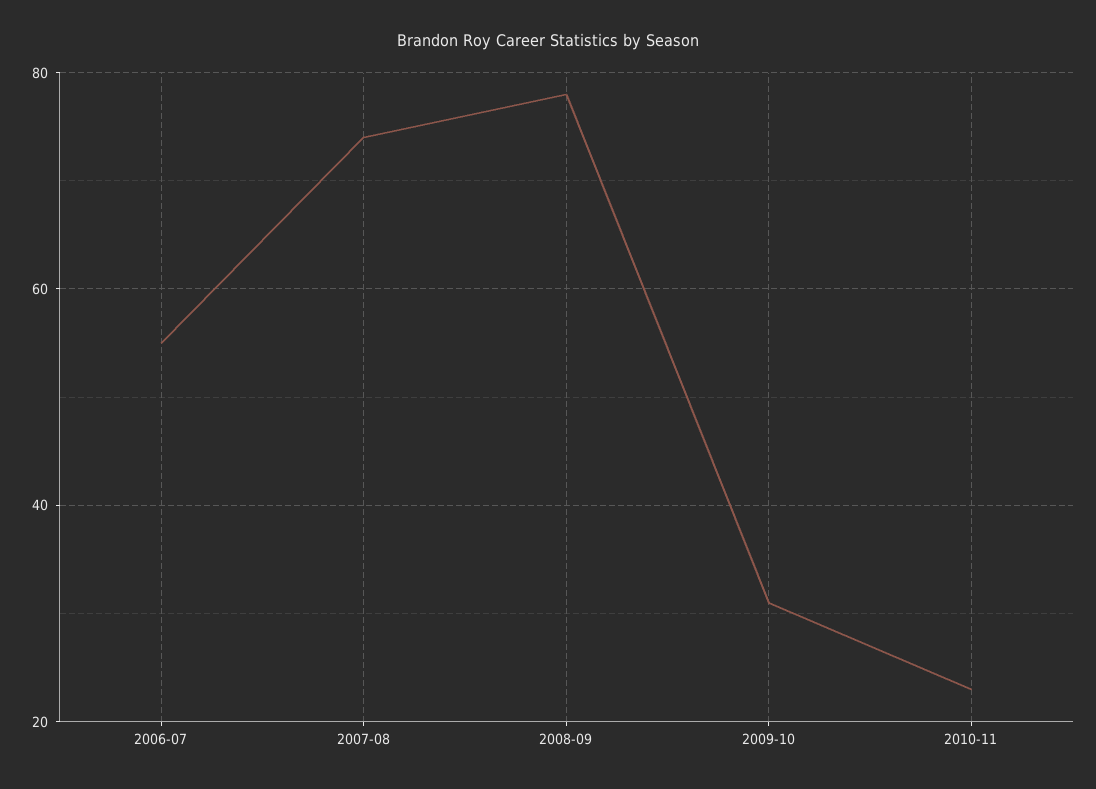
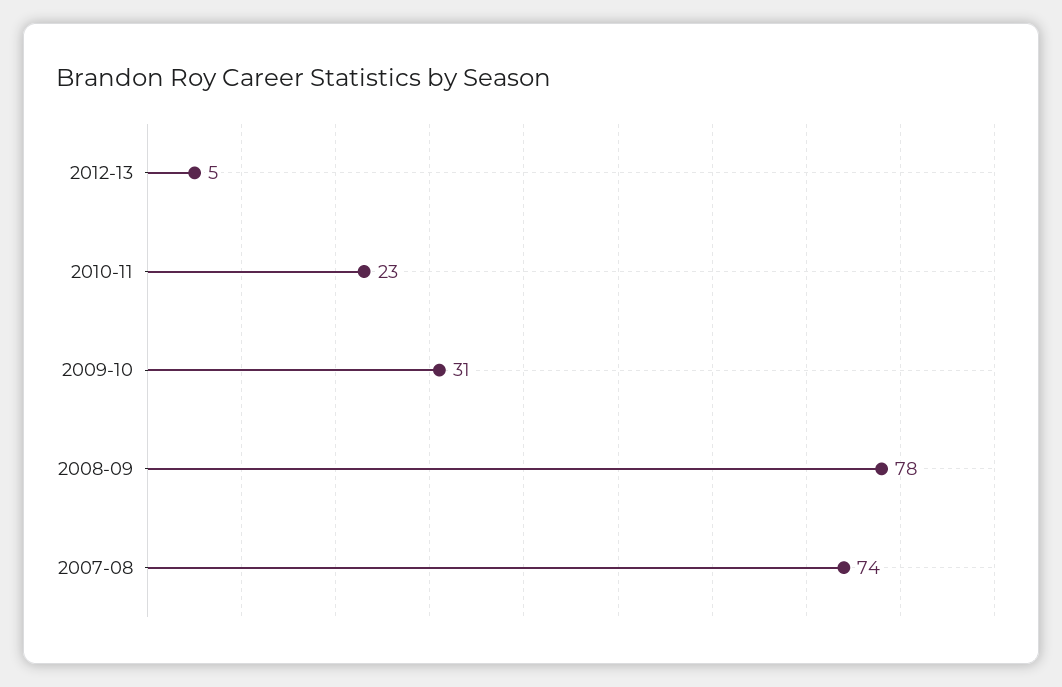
2006-07: 55 -> none
2012-13: none -> 5

